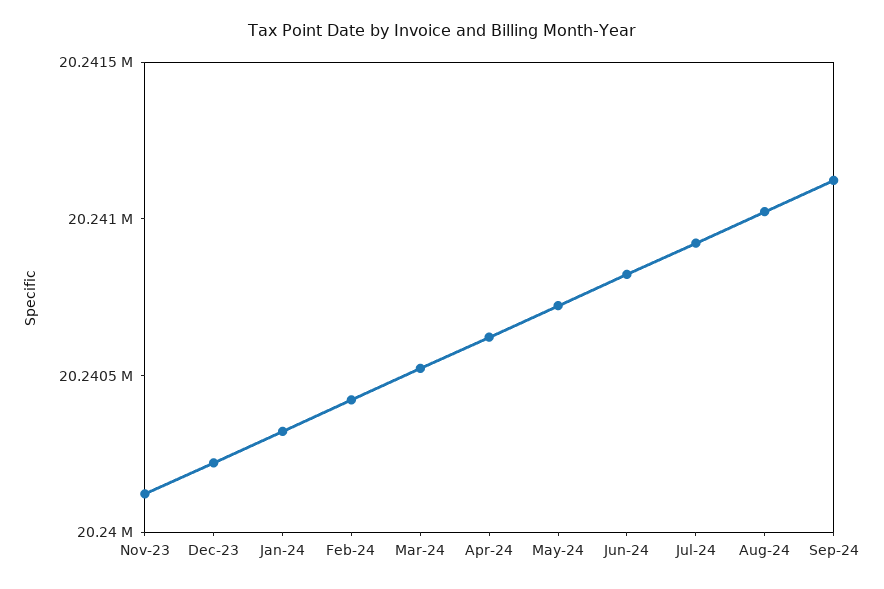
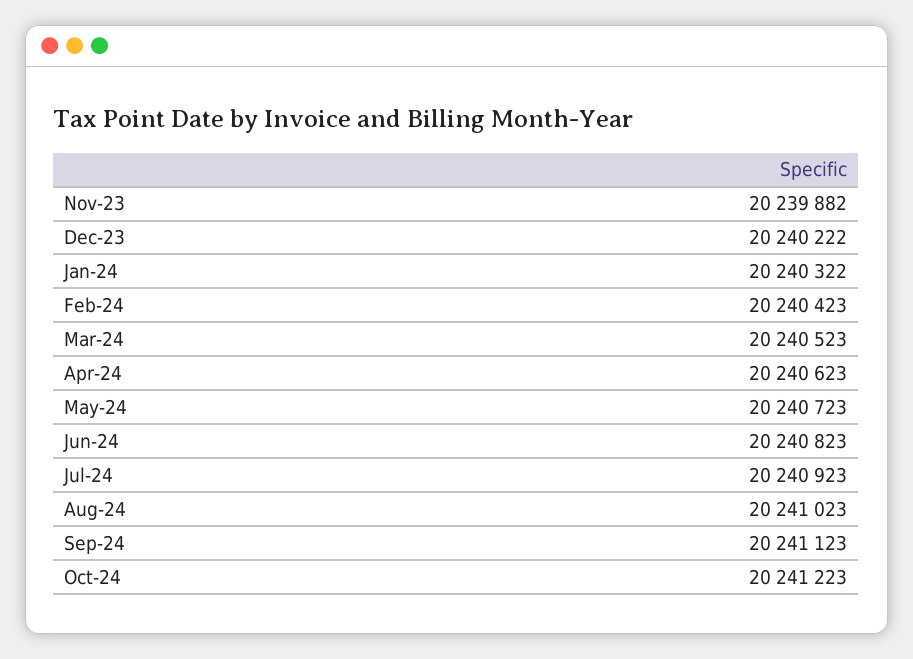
Nov-23: 20240100 -> 20239882
Oct-24: none -> 20241223

